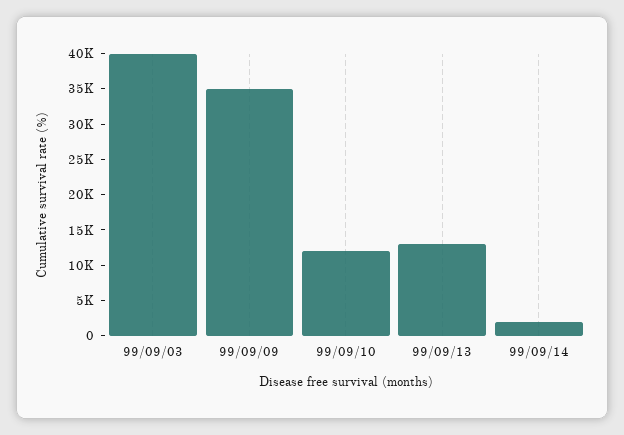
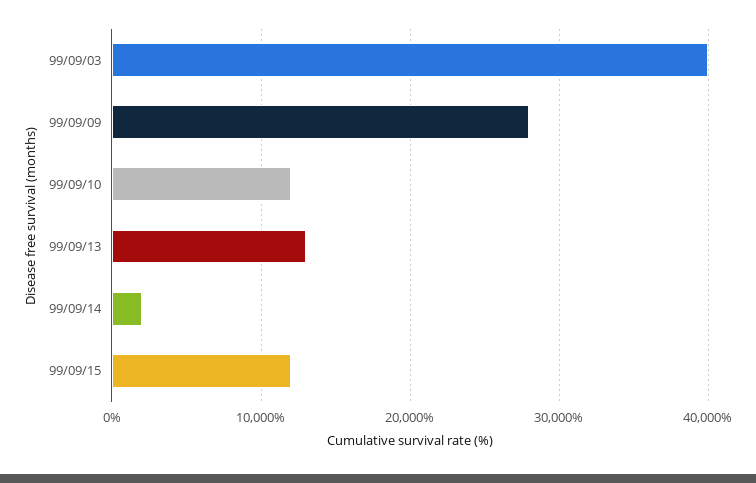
99/09/09: 35000 -> 28000
99/09/15: none -> 12000

